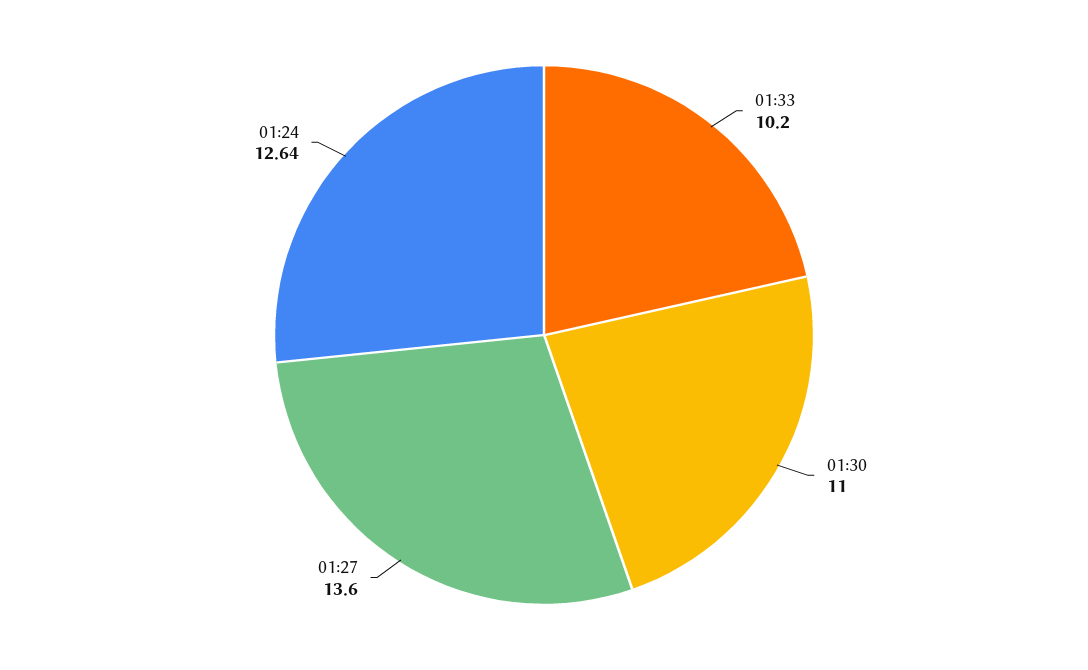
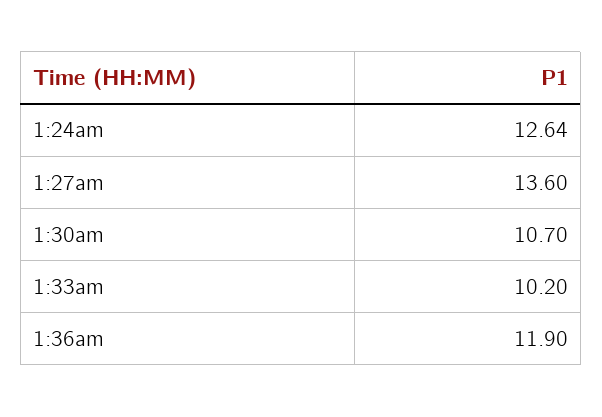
01:30: 11 -> 10.7
1:36am: none -> 11.9

